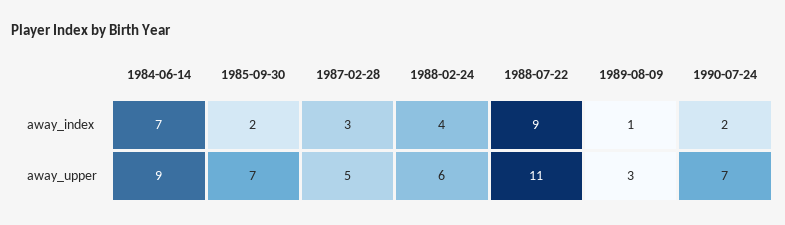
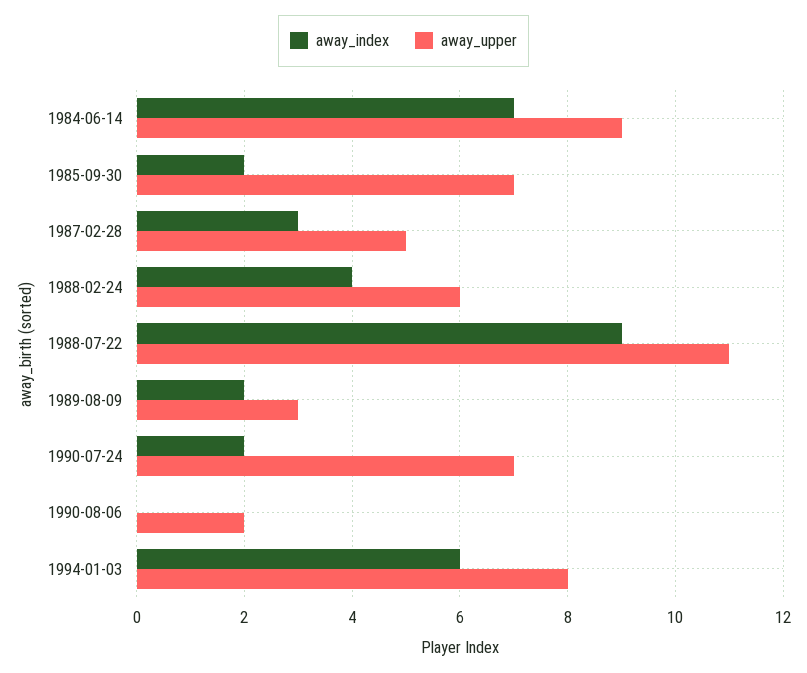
away_index, 1989-08-09: 1 -> 2
away_index, 1990-08-06: none -> 0
away_upper, 1990-08-06: none -> 2
away_index, 1994-01-03: none -> 6
away_upper, 1994-01-03: none -> 8

